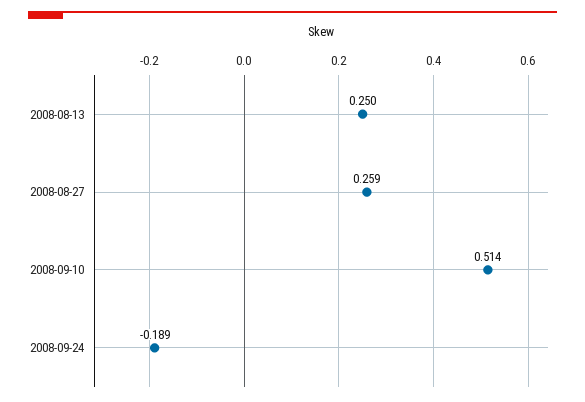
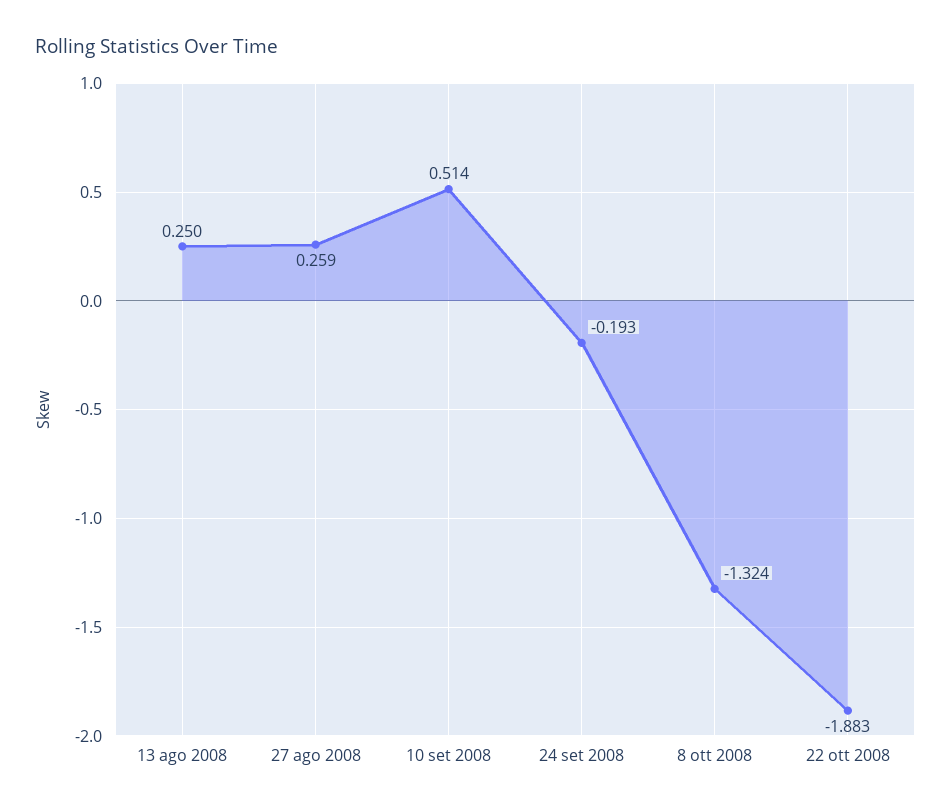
2008-09-24: -0.189 -> -0.193
8 ott 2008: none -> -1.324
22 ott 2008: none -> -1.883

